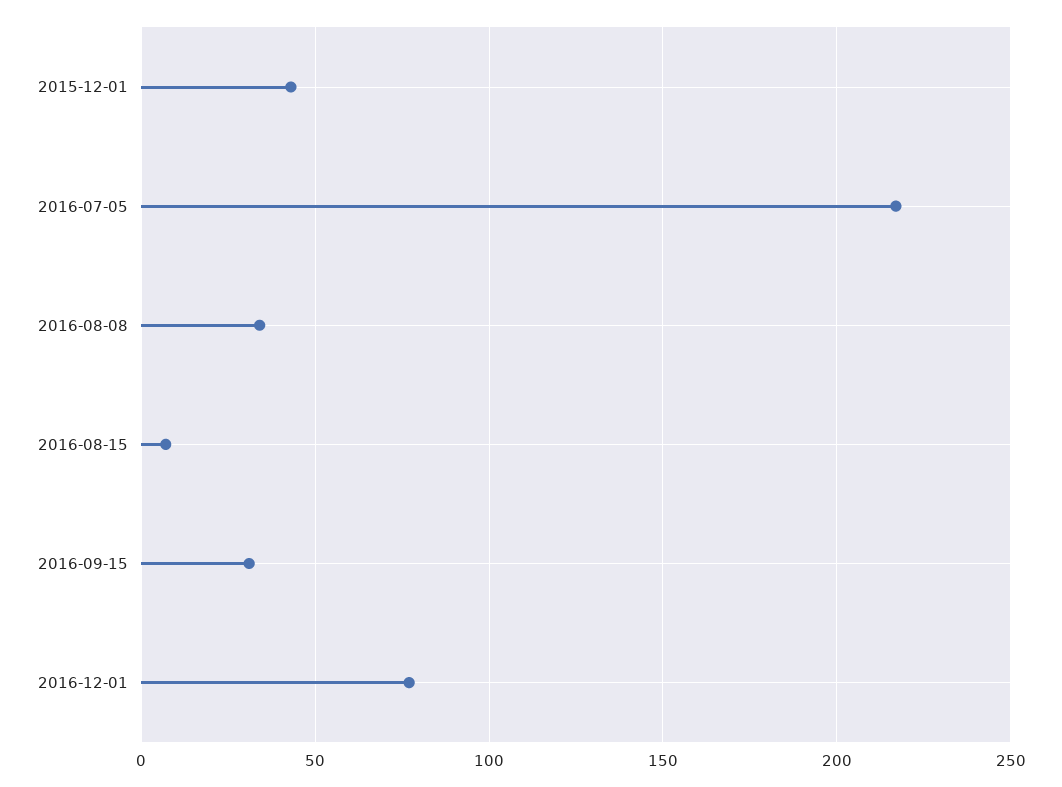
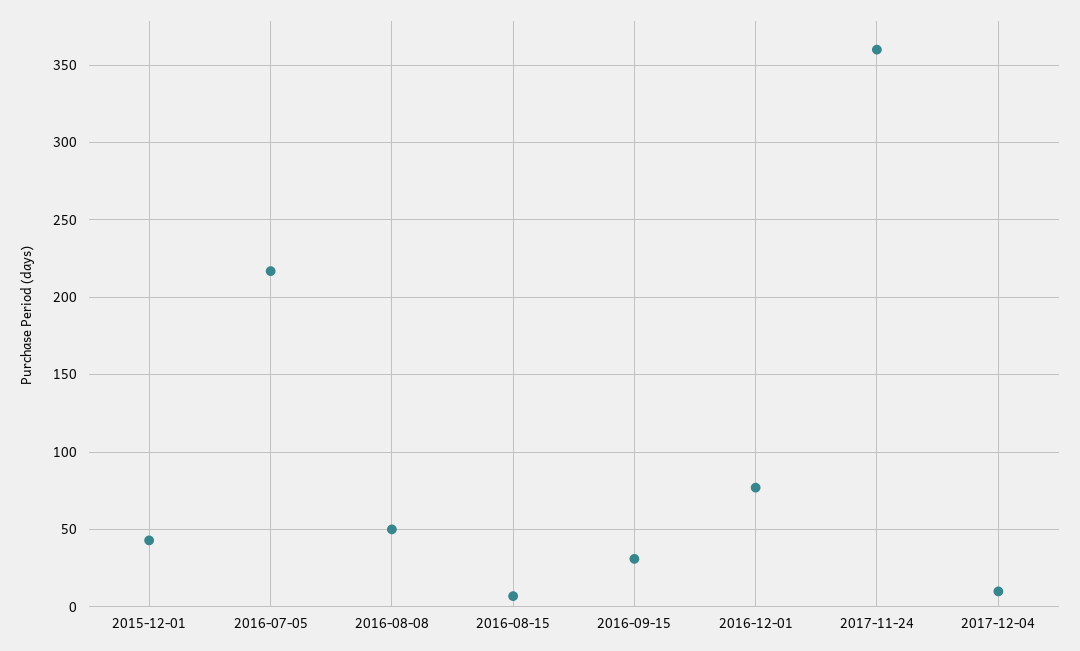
2016-08-08: 35 -> 50
2017-11-24: none -> 360
2017-12-04: none -> 10

